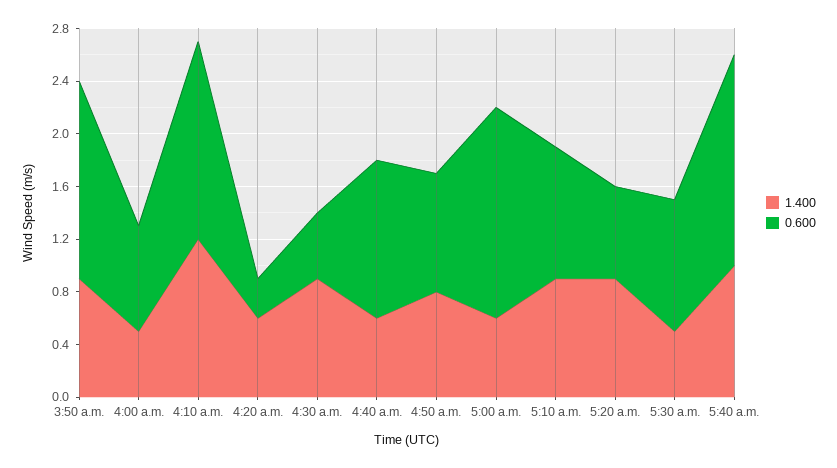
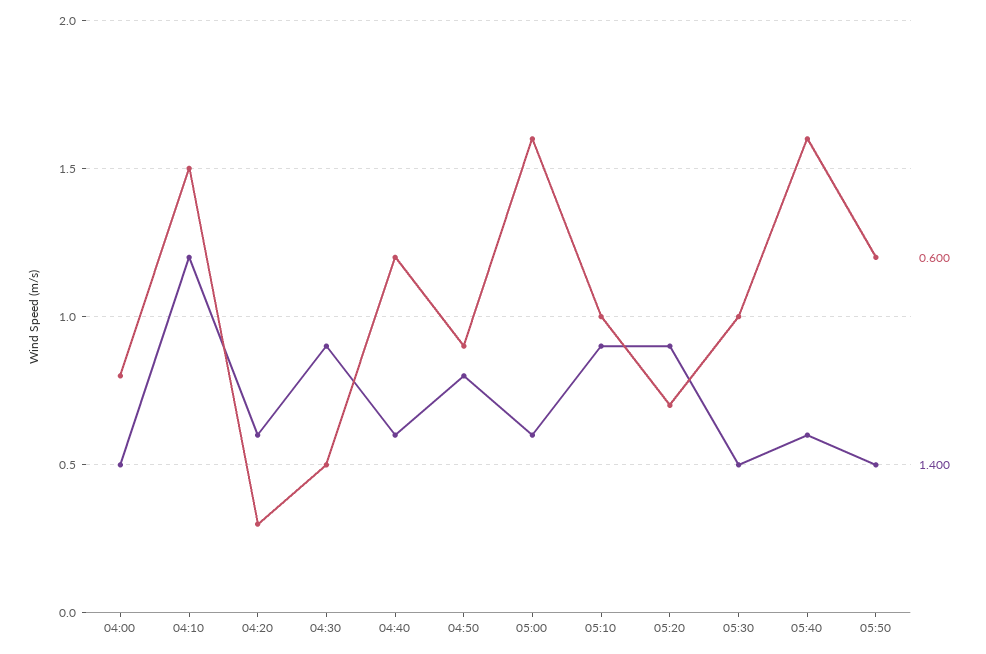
1.400, 3:50 a.m.: 0.9 -> none
0.600, 3:50 a.m.: 1.5 -> none
1.400, 5:40 a.m.: 1 -> 0.6
0.600, 05:50: none -> 1.2
1.400, 05:50: none -> 0.5

